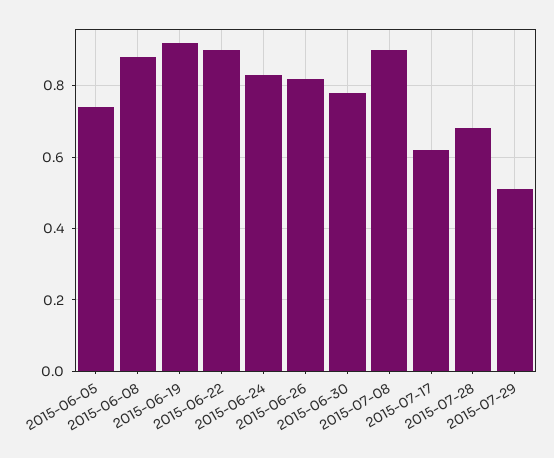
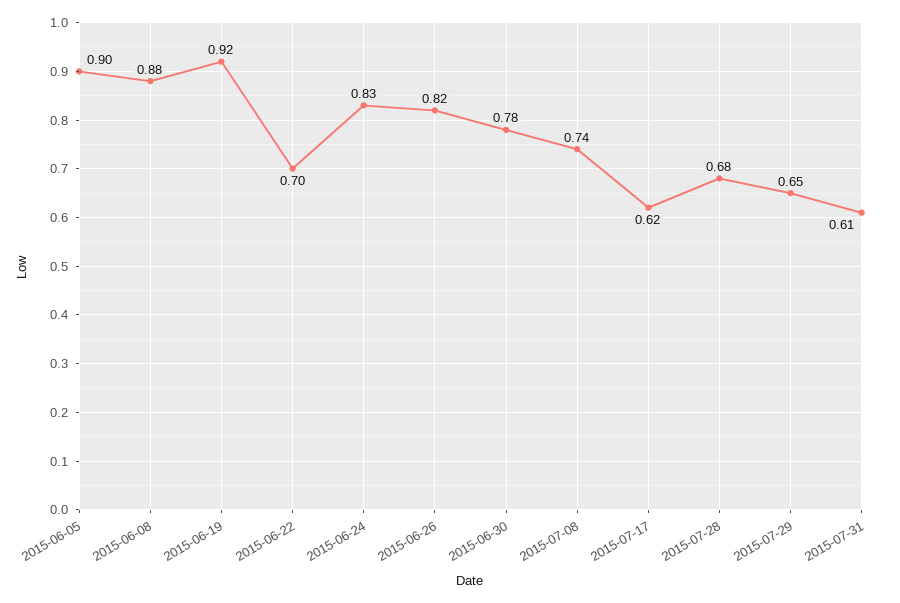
2015-06-05: 0.75 -> 0.9
2015-06-22: 0.9 -> 0.7
2015-07-08: 0.9 -> 0.74
2015-07-29: 0.5 -> 0.65
2015-07-31: none -> 0.61

